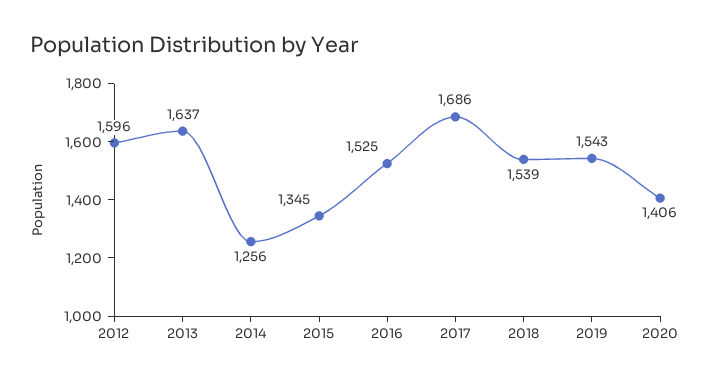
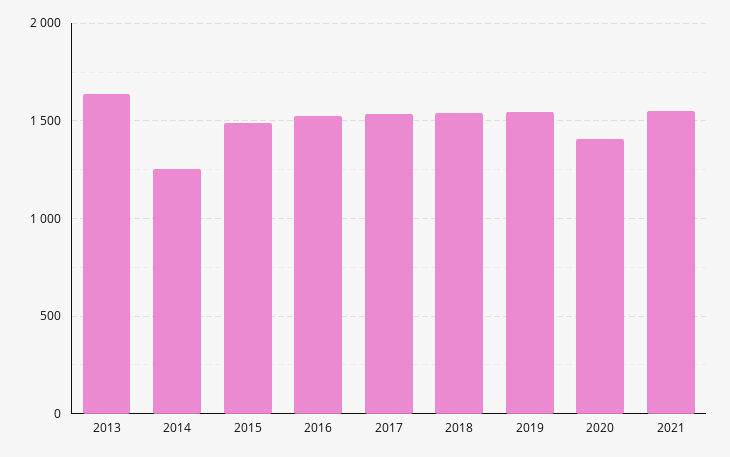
2012: 1596 -> none
2015: 1345 -> 1500
2017: 1686 -> 1550
2021: none -> 1550

